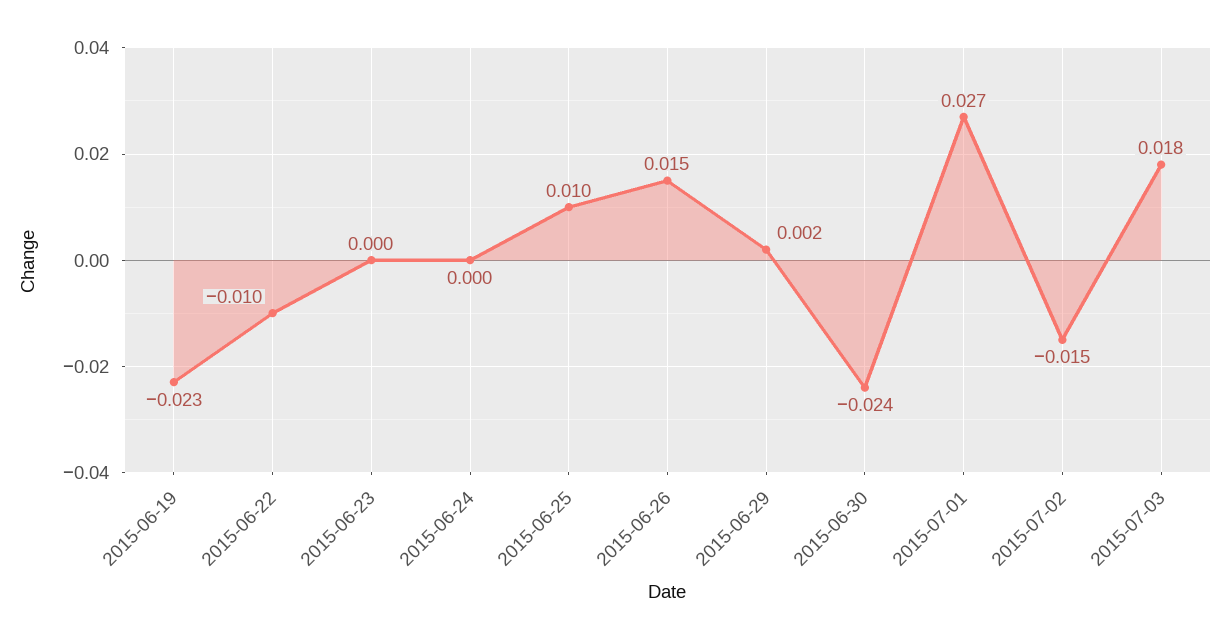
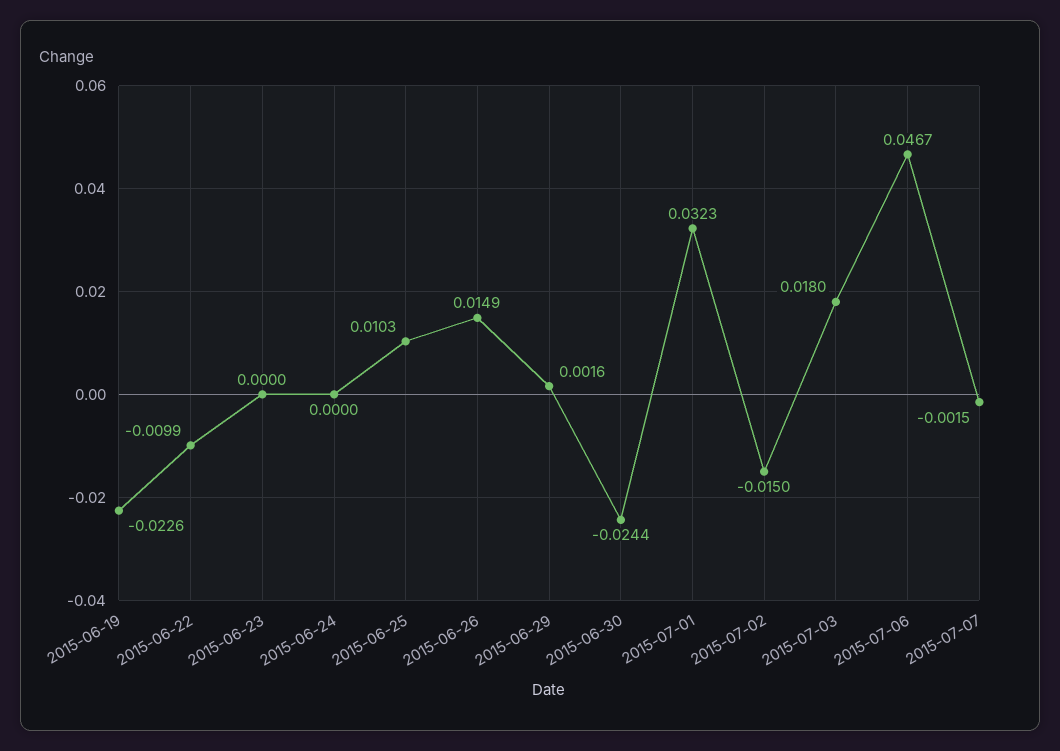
2015-07-01: 0.027 -> 0.0323
2015-07-06: none -> 0.0467
2015-07-07: none -> -0.0015

